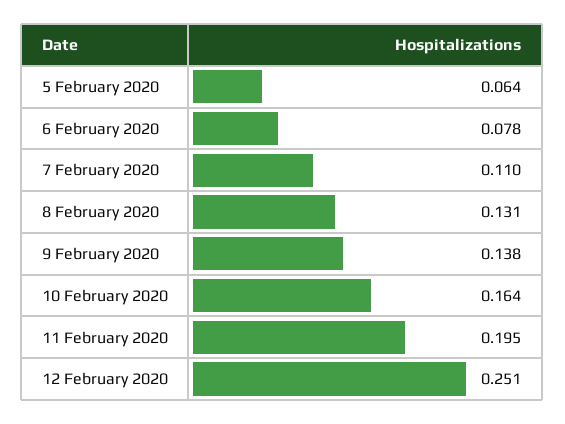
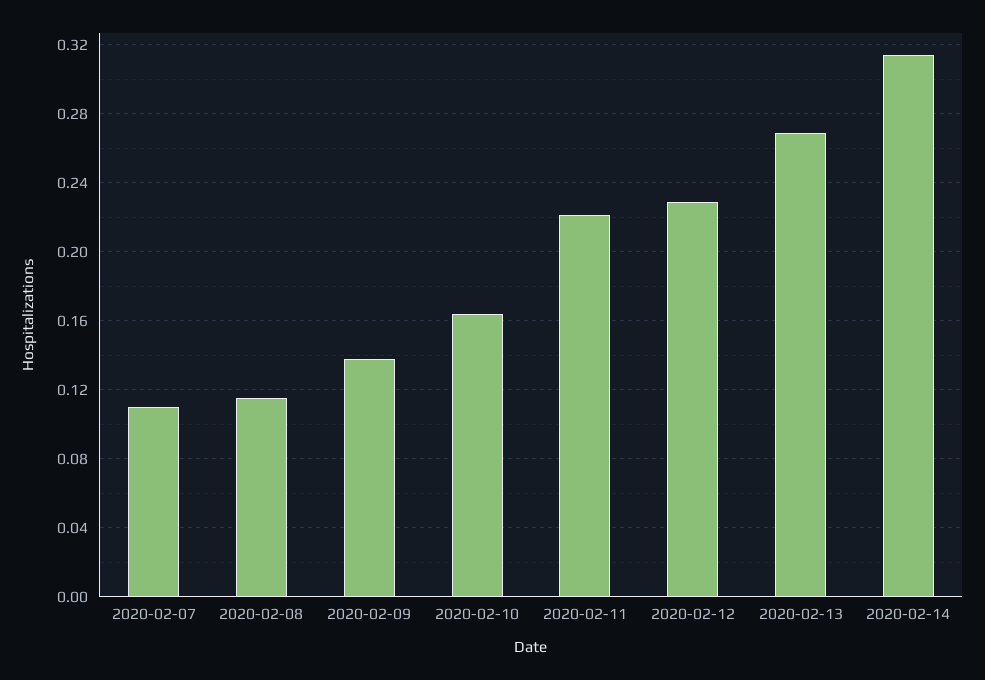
5 February 2020: 0.064 -> none
6 February 2020: 0.078 -> none
8 February 2020: 0.131 -> 0.115
11 February 2020: 0.195 -> 0.22
12 February 2020: 0.251 -> 0.23
2020-02-13: none -> 0.27
2020-02-14: none -> 0.315

